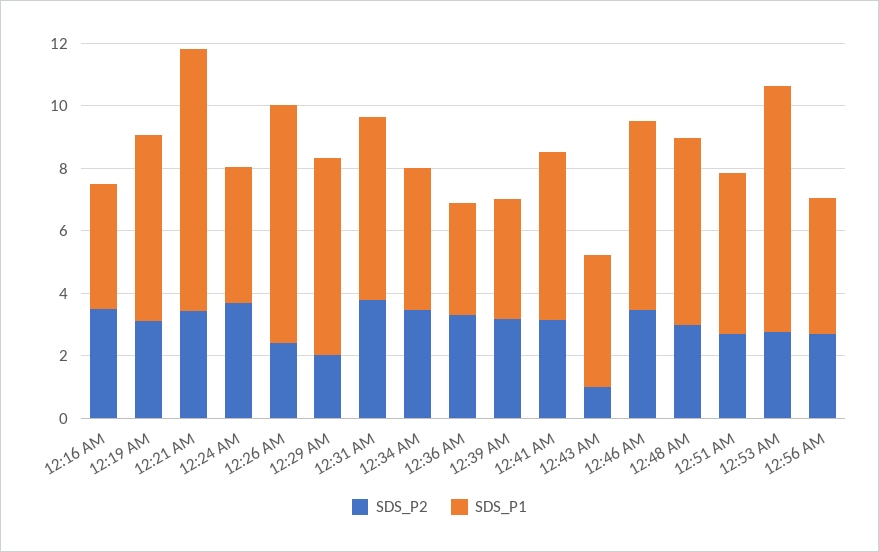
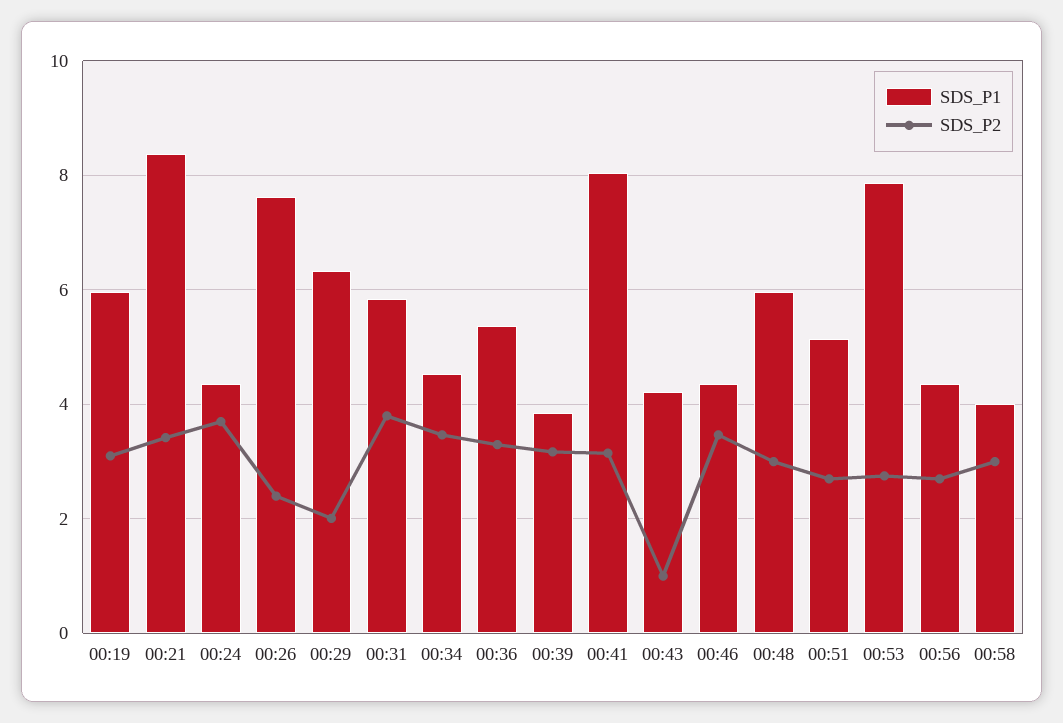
SDS_P2, 12:16 AM: 3.5 -> none
SDS_P1, 12:16 AM: 4 -> none
SDS_P1, 12:36 AM: 3.5 -> 5.4
SDS_P1, 12:41 AM: 5.5 -> 8
SDS_P1, 12:46 AM: 6 -> 4.4
SDS_P1, 00:58: none -> 4
SDS_P2, 00:58: none -> 3

